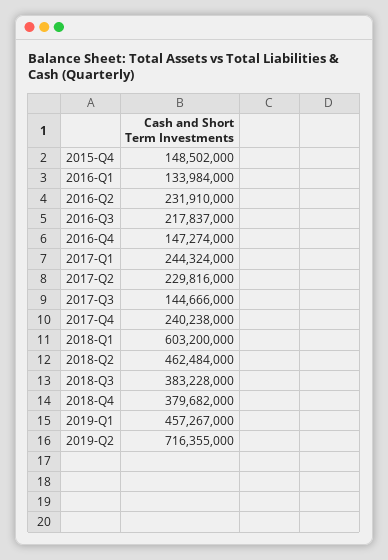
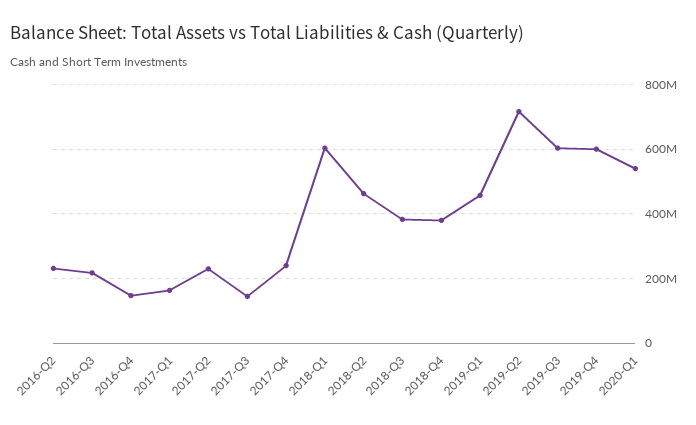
2015-Q4: 148502000 -> none
2016-Q1: 133984000 -> none
2017-Q1: 244324000 -> 160000000
2019-Q3: none -> 600000000
2019-Q4: none -> 600000000
2020-Q1: none -> 540000000

